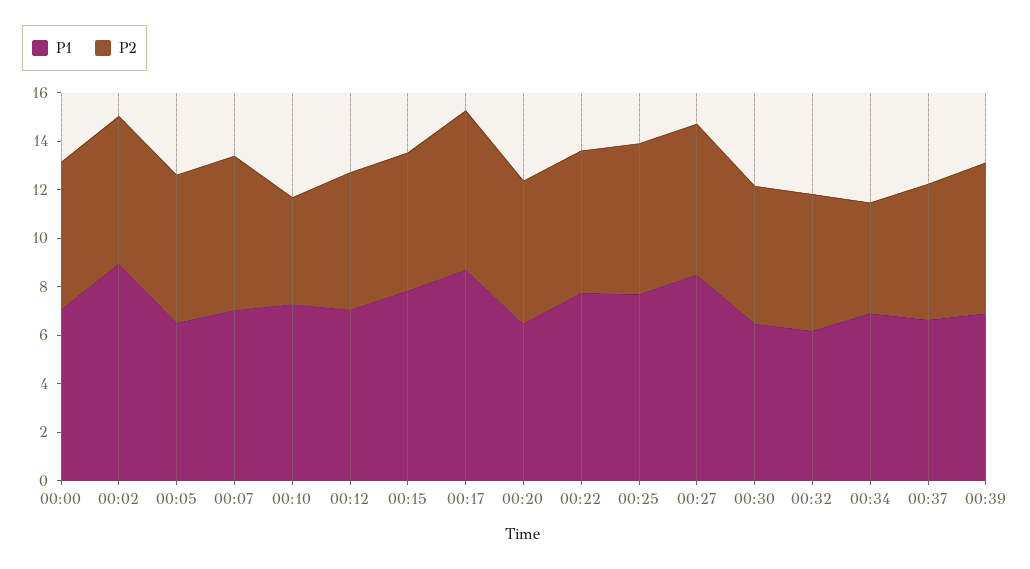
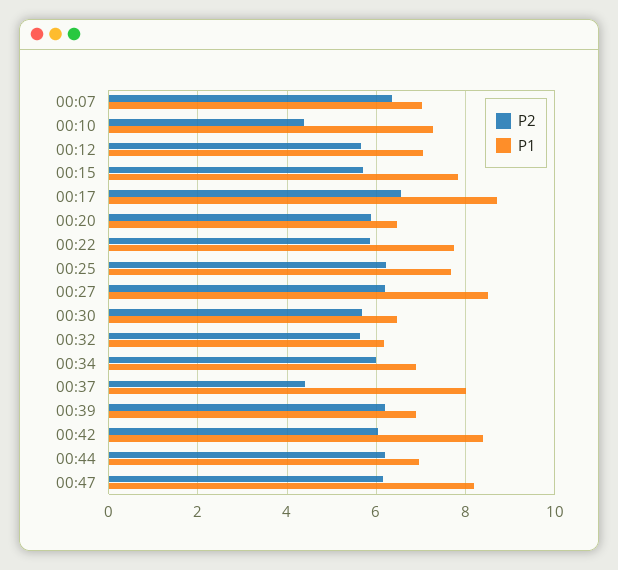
P1, 00:00: 7 -> none
P2, 00:00: 6 -> none
P1, 00:02: 9 -> none
P2, 00:02: 6 -> none
P1, 00:05: 6.5 -> none
P2, 00:05: 6 -> none
P2, 00:34: 4.5 -> 6
P1, 00:37: 6.5 -> 8
P2, 00:37: 5.5 -> 4.4
P2, 00:42: none -> 6
P1, 00:42: none -> 8.4
P2, 00:44: none -> 6.2
P1, 00:44: none -> 7
P2, 00:47: none -> 6.2
P1, 00:47: none -> 8.2

